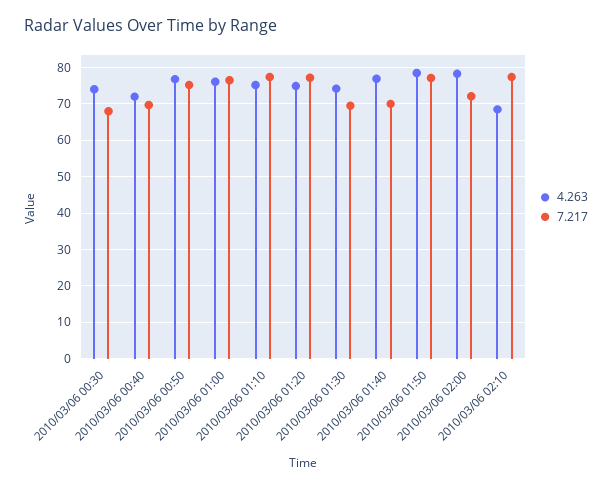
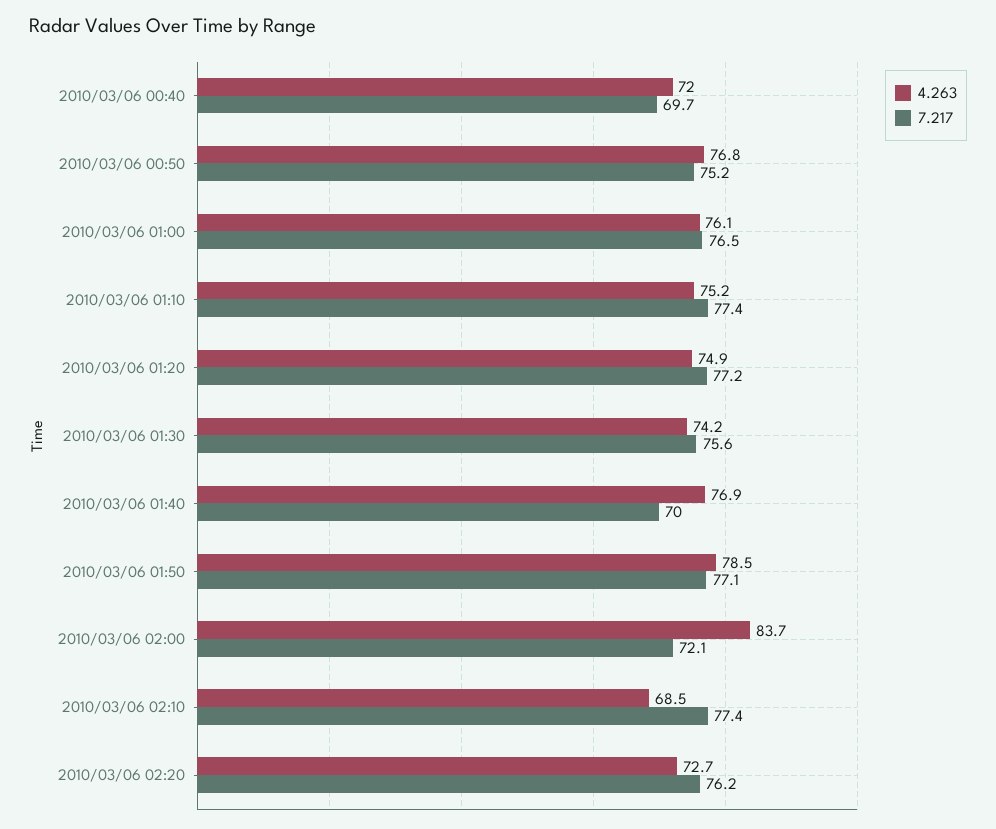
4.263, 2010/03/06 00:30: 74 -> none
7.217, 2010/03/06 00:30: 68 -> none
7.217, 2010/03/06 01:30: 70 -> 75.6
4.263, 2010/03/06 02:00: 78 -> 83.7
4.263, 2010/03/06 02:20: none -> 72.7
7.217, 2010/03/06 02:20: none -> 76.2

